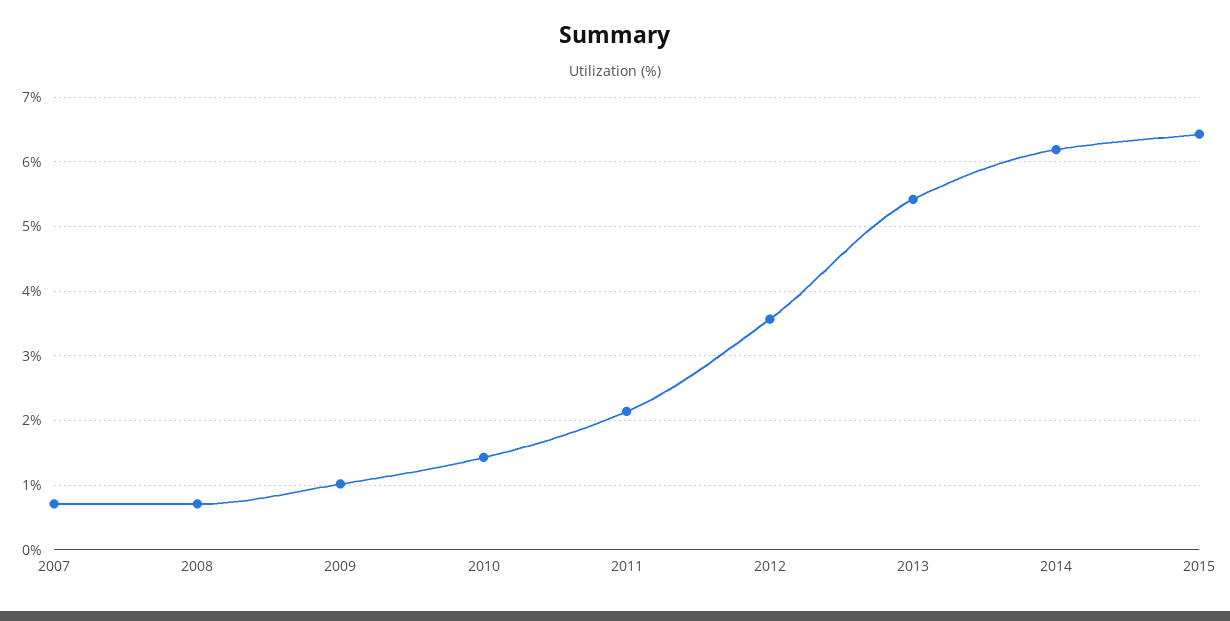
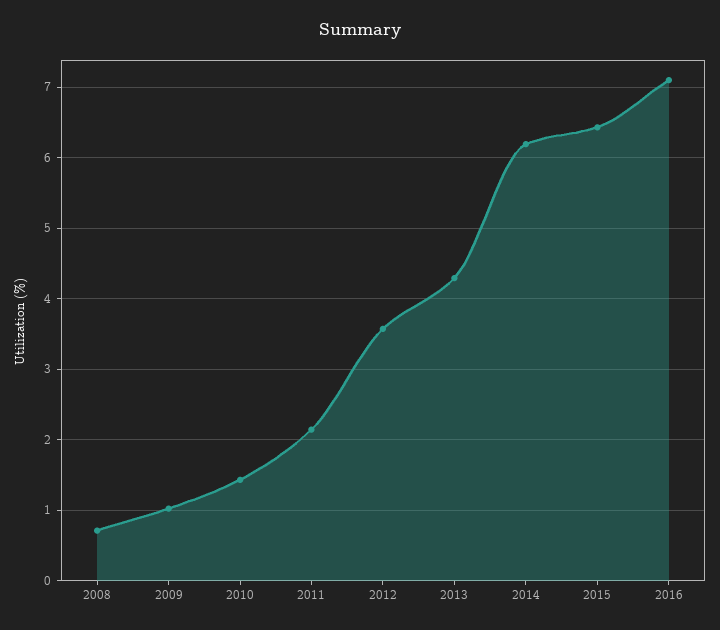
2007: 0.7 -> none
2013: 5.4 -> 4.3
2016: none -> 7.1

